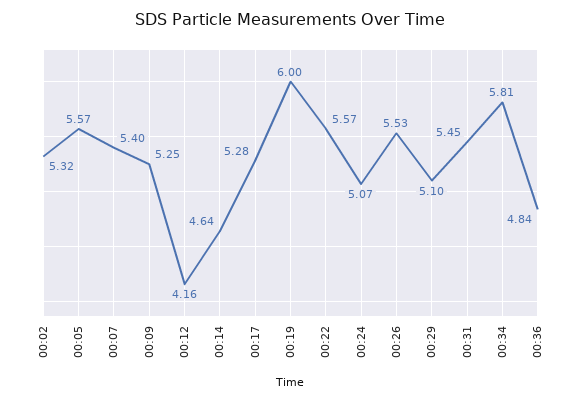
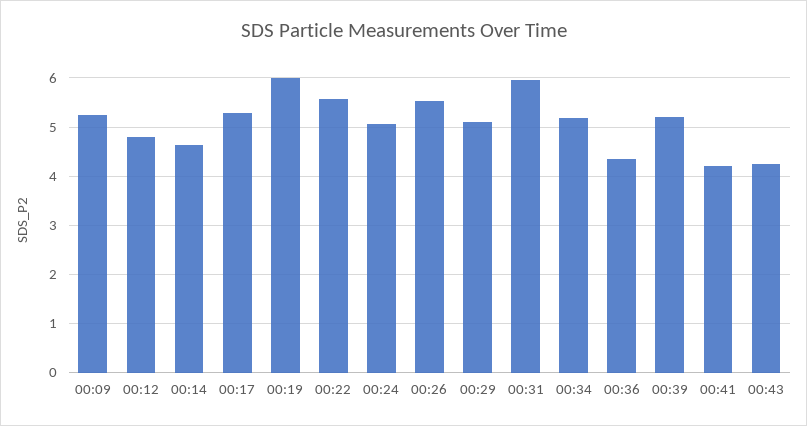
00:02: 5.32 -> none
00:05: 5.57 -> none
00:07: 5.4 -> none
00:12: 4.16 -> 4.8
00:31: 5.45 -> 6
00:34: 5.81 -> 5.2
00:36: 4.84 -> 4.4
00:39: none -> 5.2
00:41: none -> 4.2
00:43: none -> 4.2

